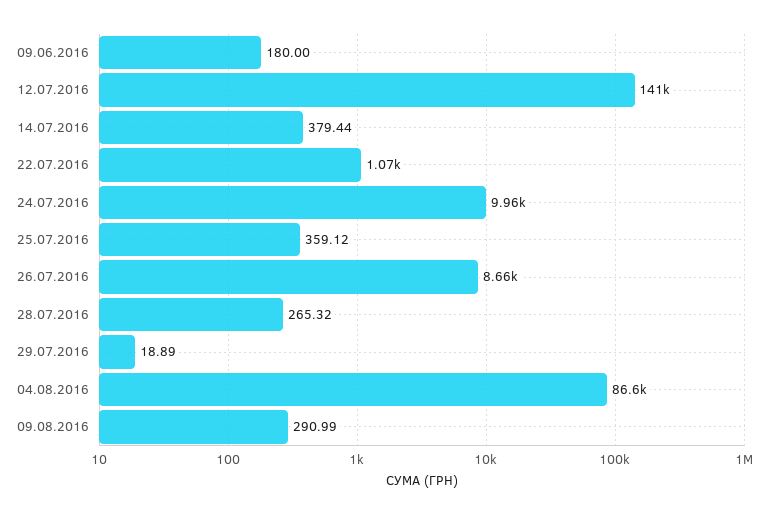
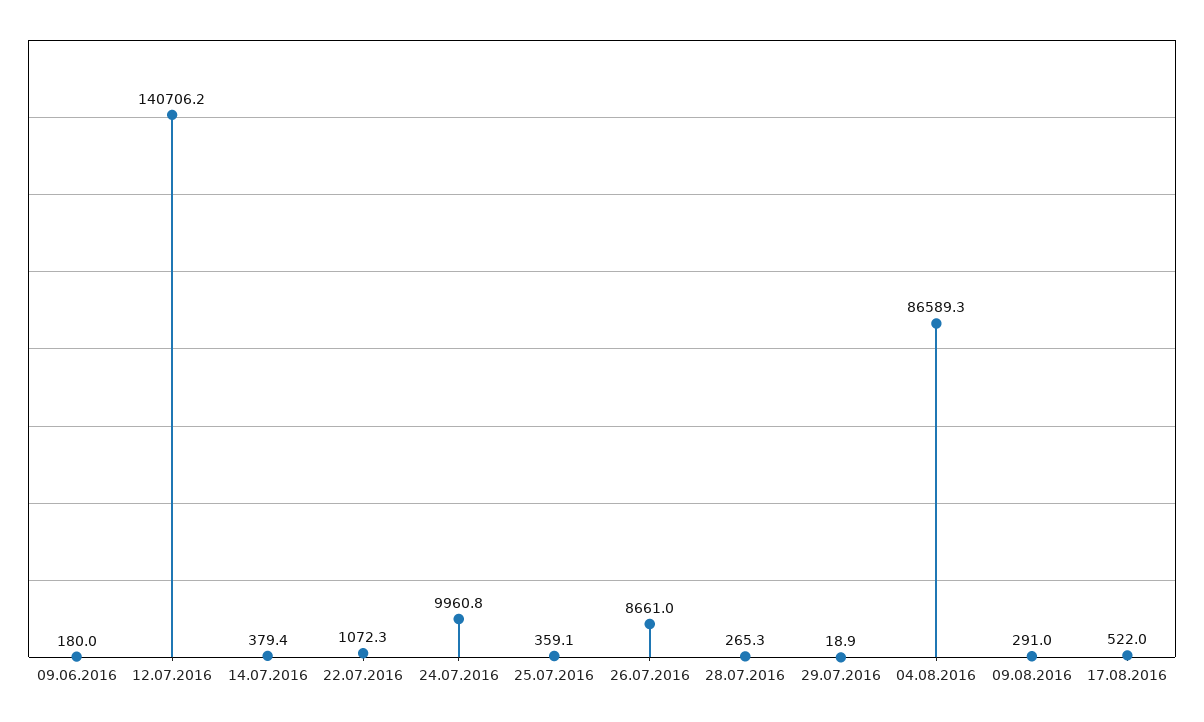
17.08.2016: none -> 522

